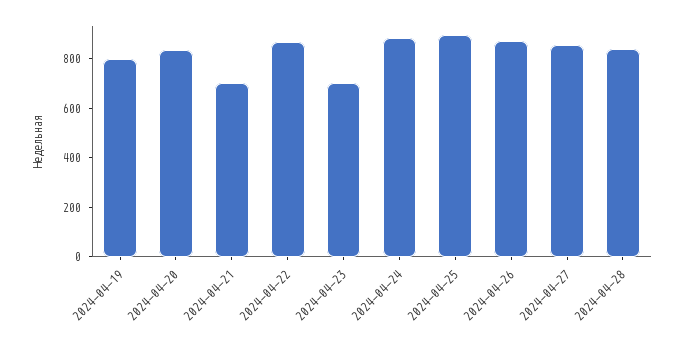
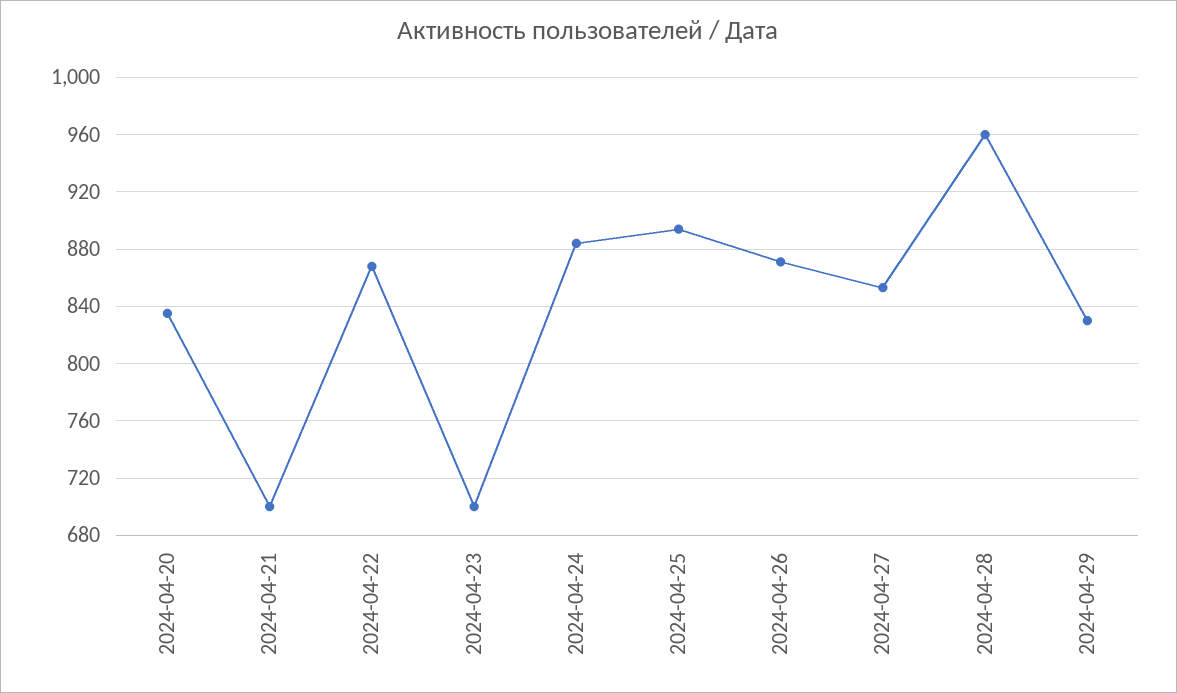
2024-04-19: 800 -> none
2024-04-28: 850 -> 960
2024-04-29: none -> 830

